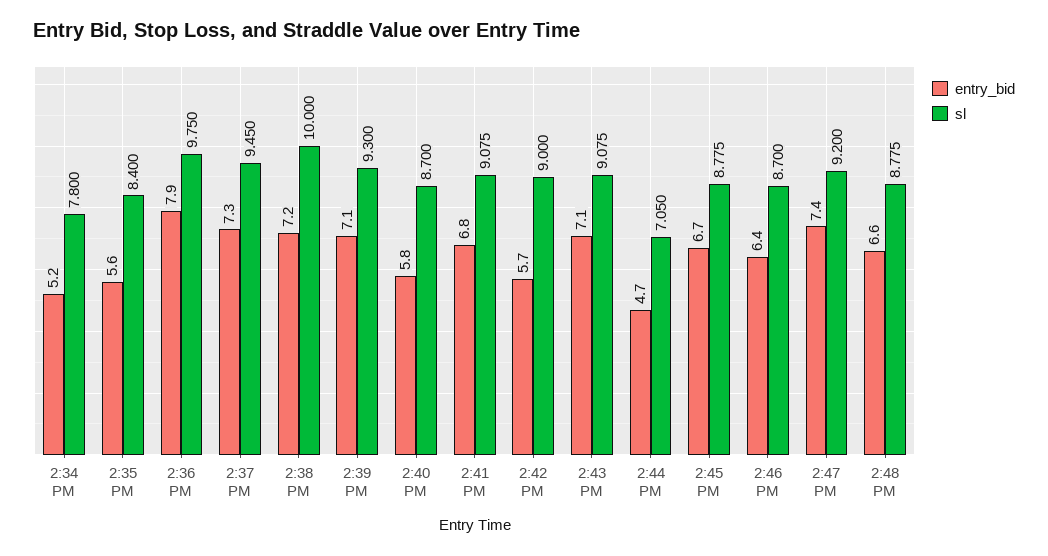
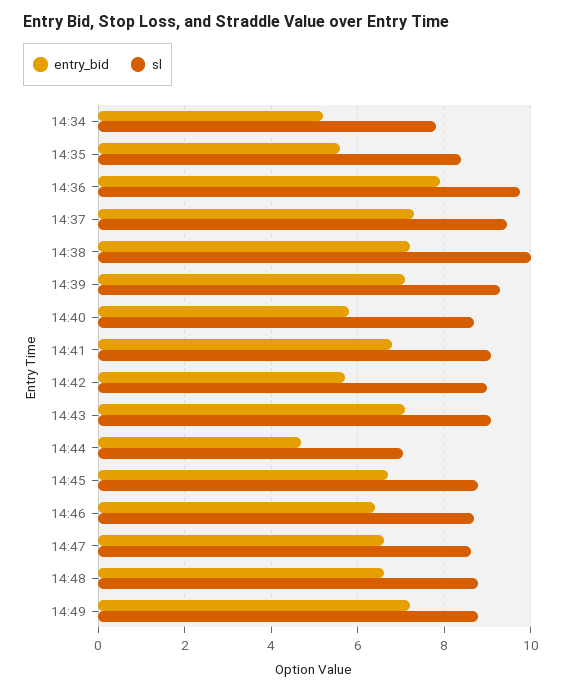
entry_bid, 2:47 PM: 7.4 -> 6.6
sl, 2:47 PM: 9.2 -> 8.6
entry_bid, 14:49: none -> 7.2
sl, 14:49: none -> 8.8

